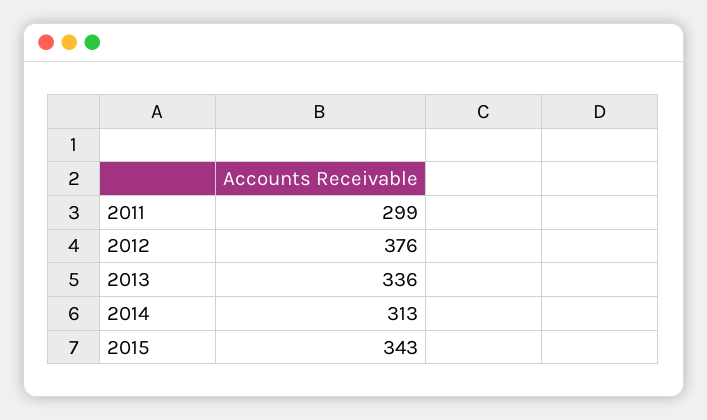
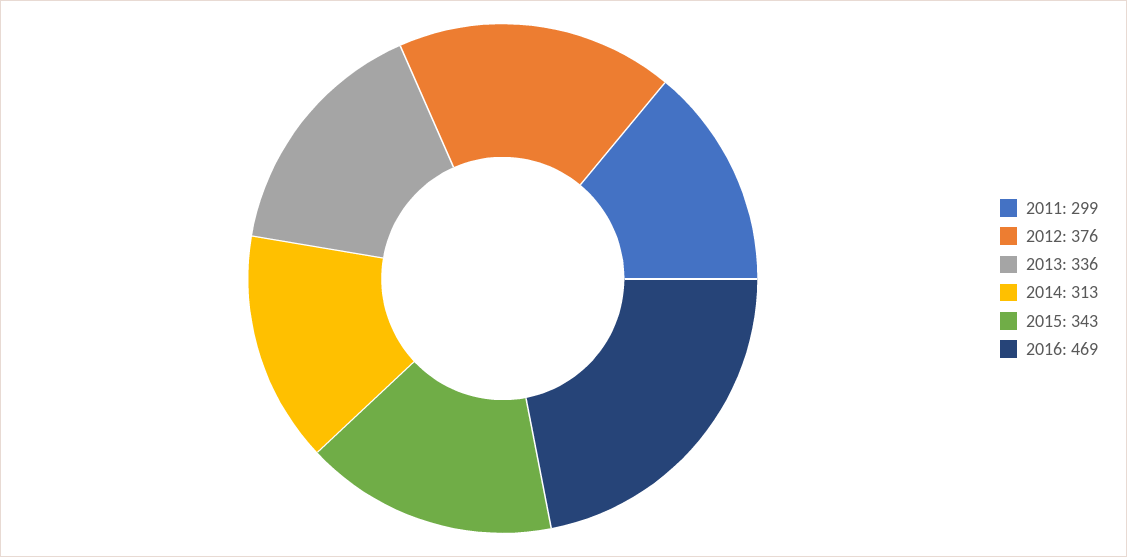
2016: none -> 469

